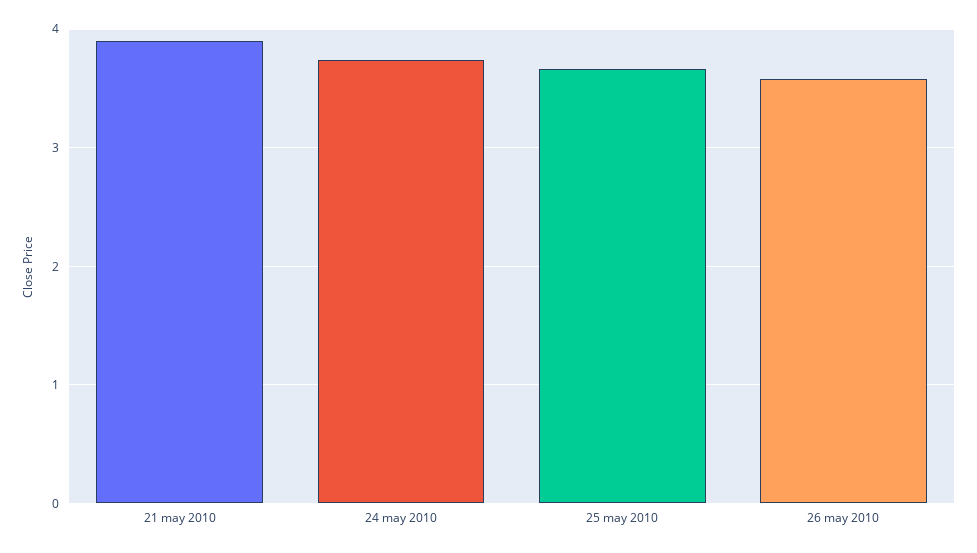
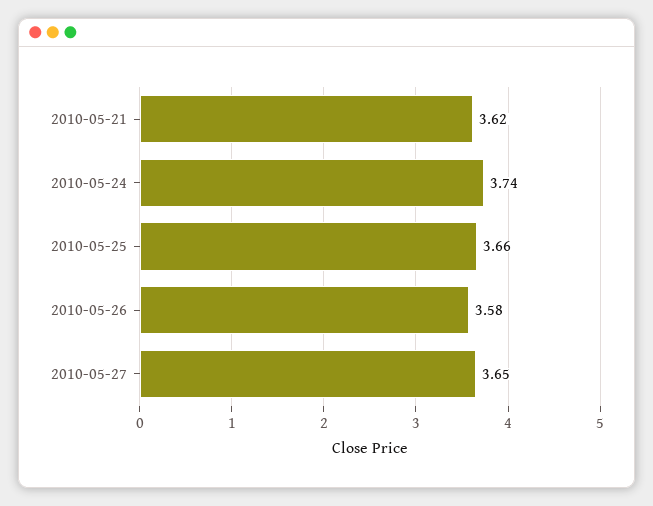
21 may 2010: 3.9 -> 3.62
2010-05-27: none -> 3.65

